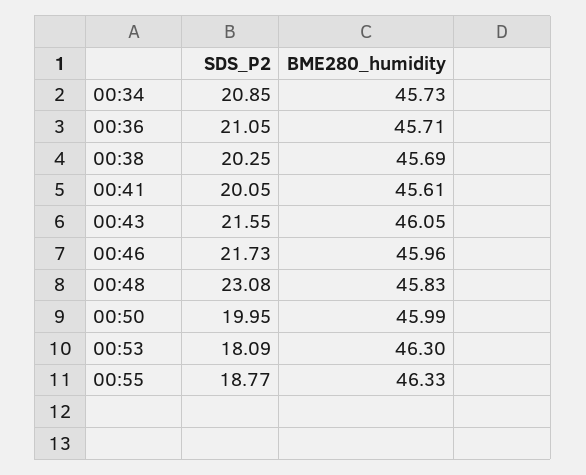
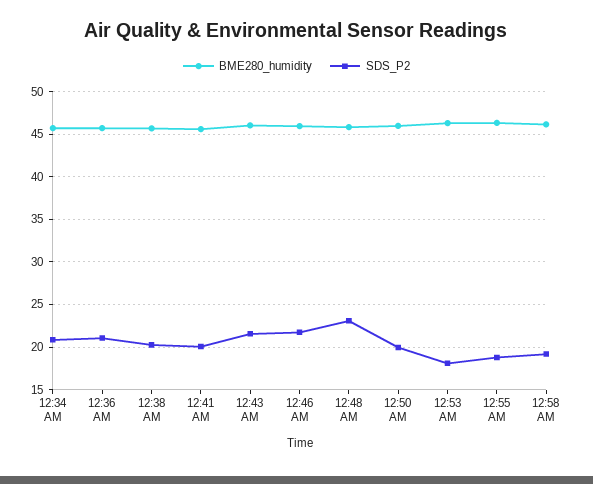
BME280_humidity, 12:58 AM: none -> 46
SDS_P2, 12:58 AM: none -> 19

